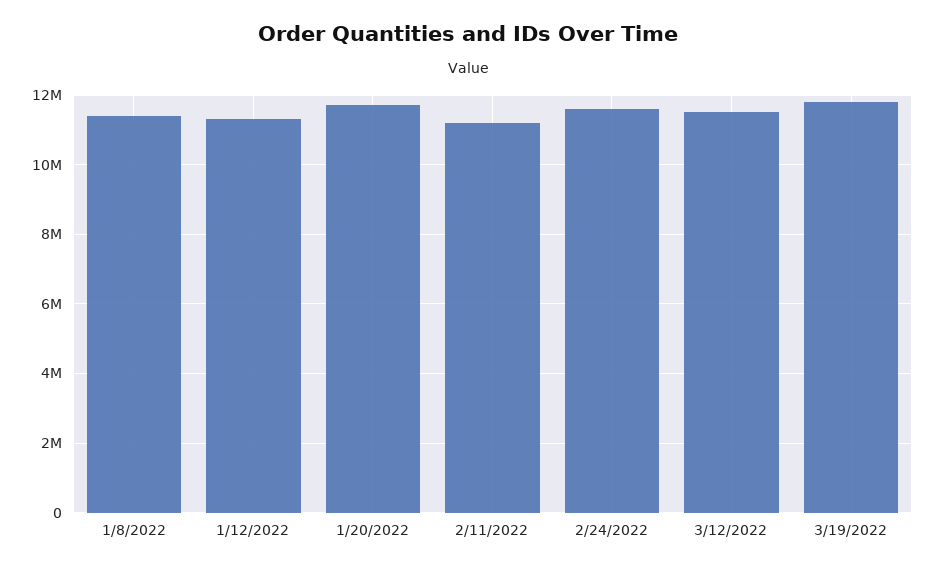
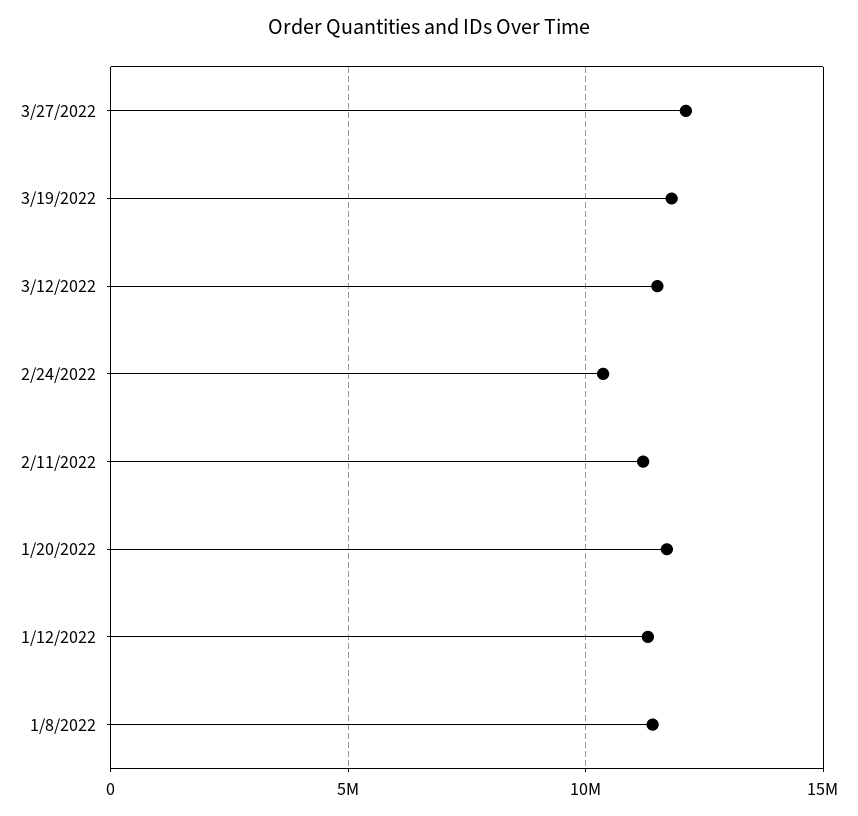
2/24/2022: 11600000 -> 10500000
3/27/2022: none -> 12000000

